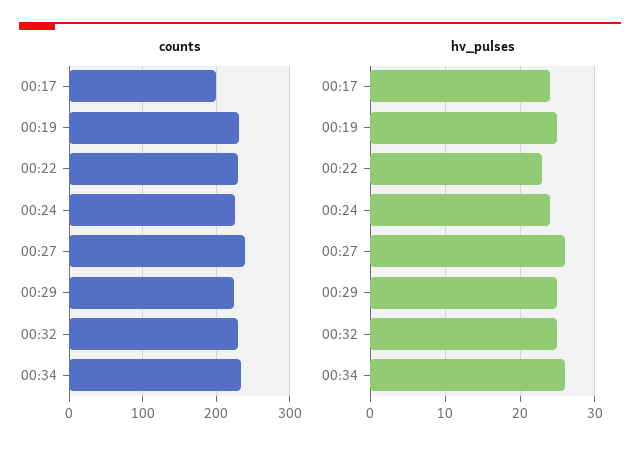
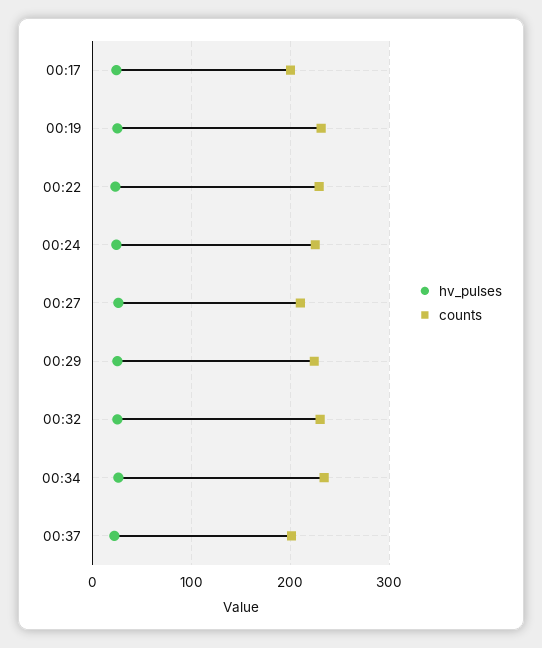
counts, 00:27: 240 -> 210
hv_pulses, 00:37: none -> 20
counts, 00:37: none -> 200

